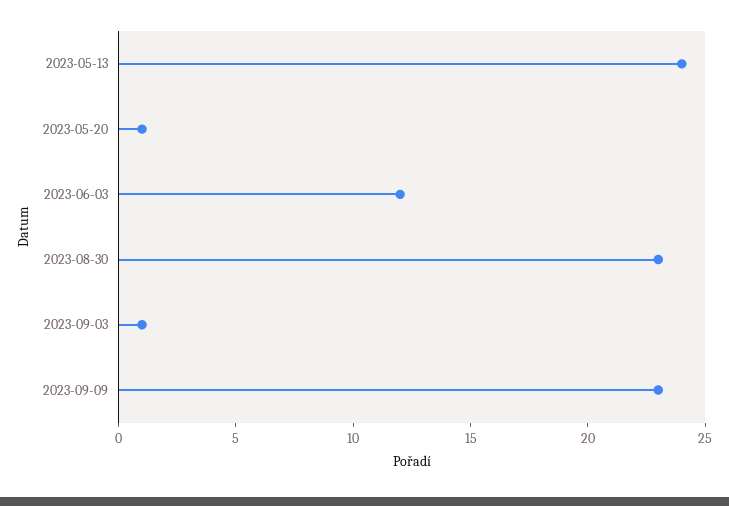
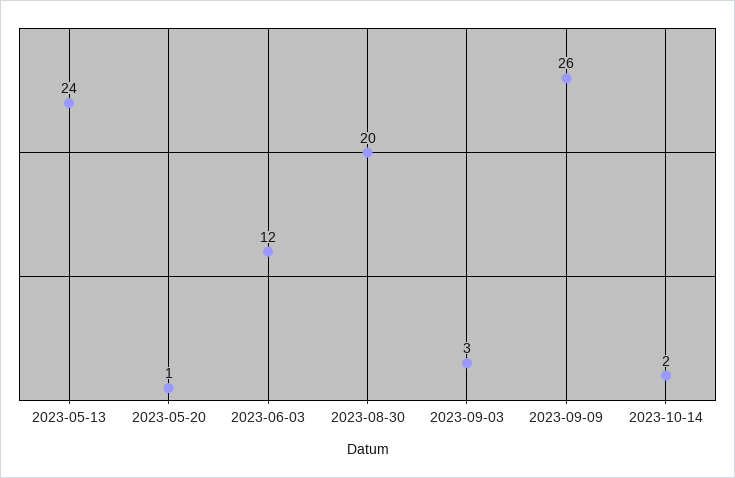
2023-08-30: 23 -> 20
2023-09-03: 1 -> 3
2023-09-09: 23 -> 26
2023-10-14: none -> 2

